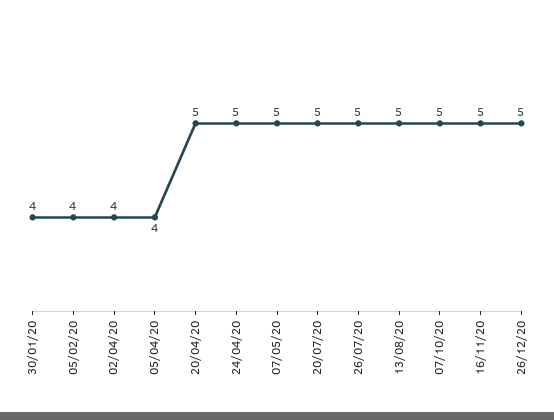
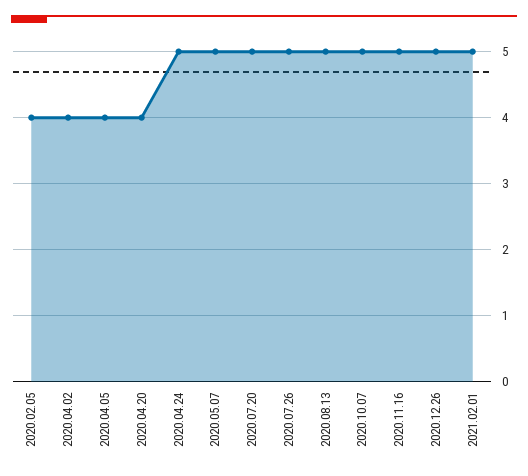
30/01/20: 4 -> none
20/04/20: 5 -> 4
2021.02.01: none -> 5

